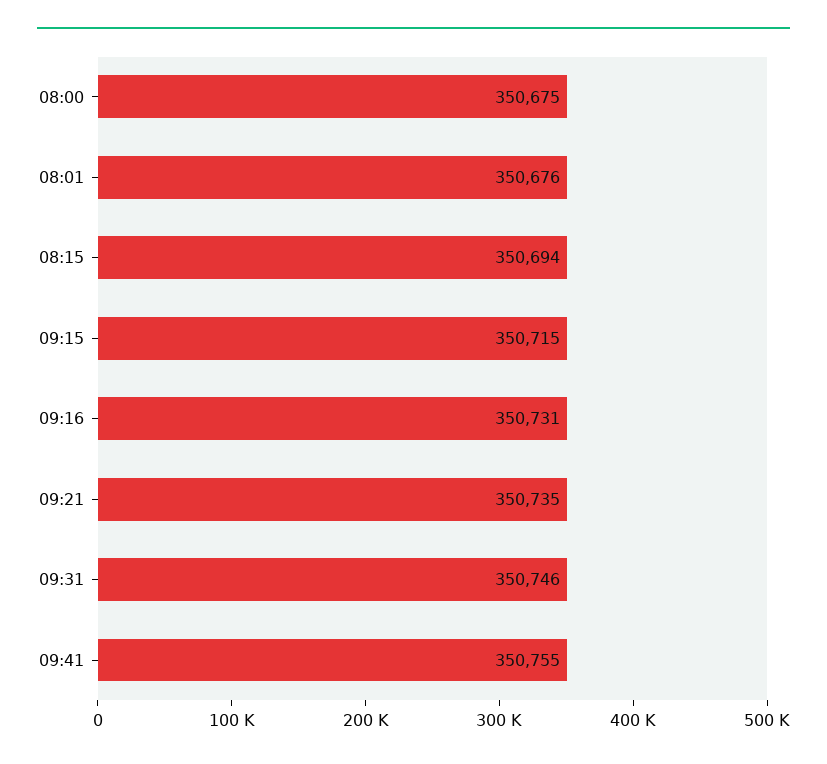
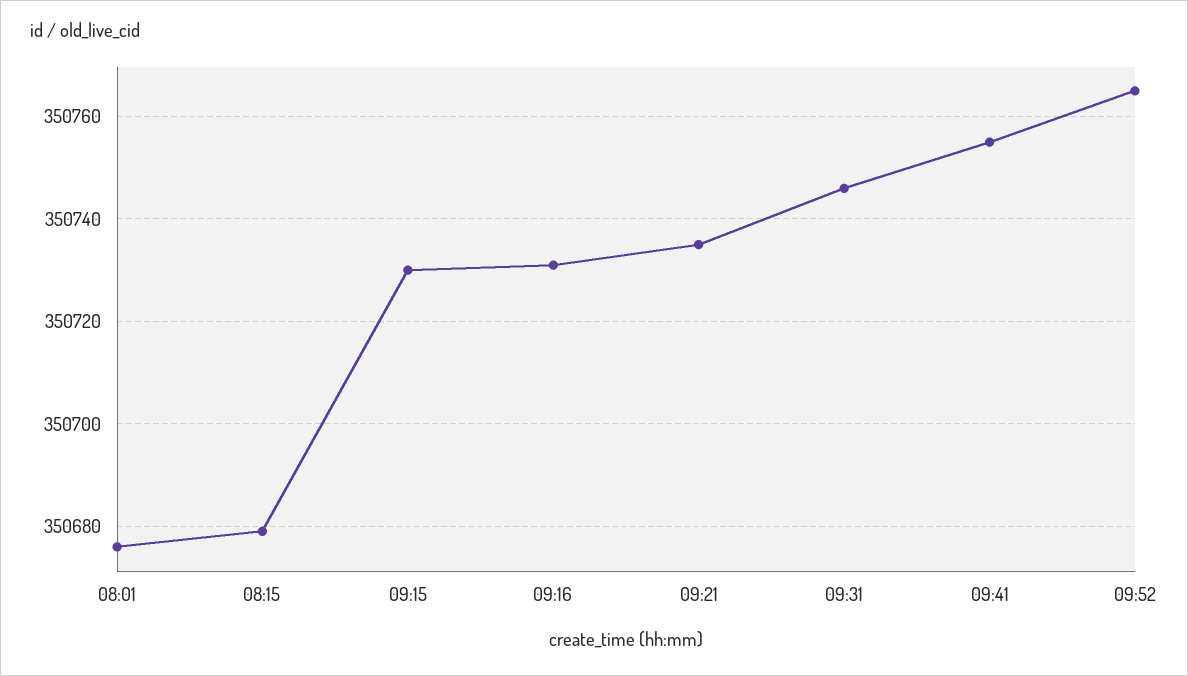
08:00: 350675 -> none
08:15: 350694 -> 350680
09:15: 350715 -> 350730
09:52: none -> 350765

